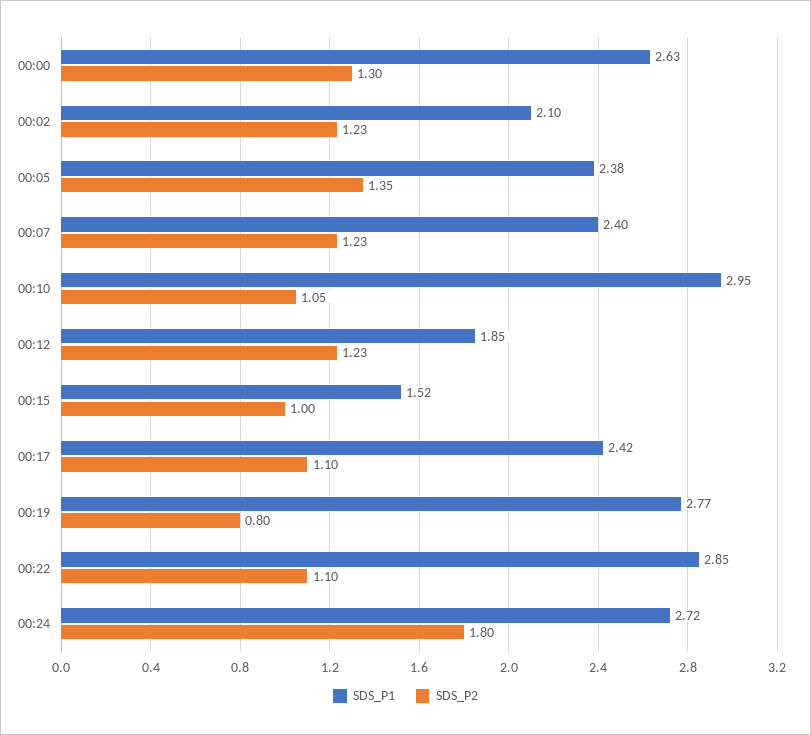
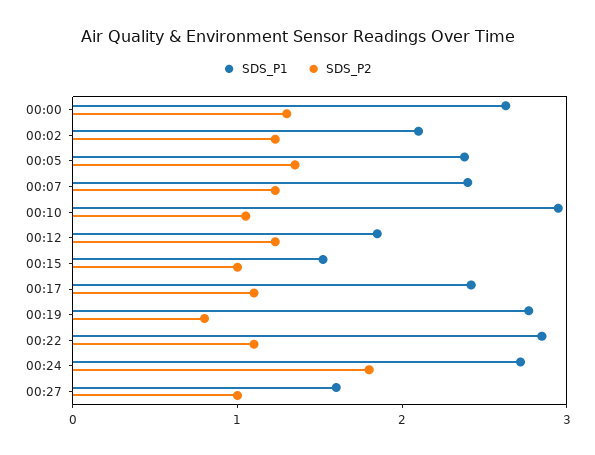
SDS_P1, 00:27: none -> 1.6
SDS_P2, 00:27: none -> 1

